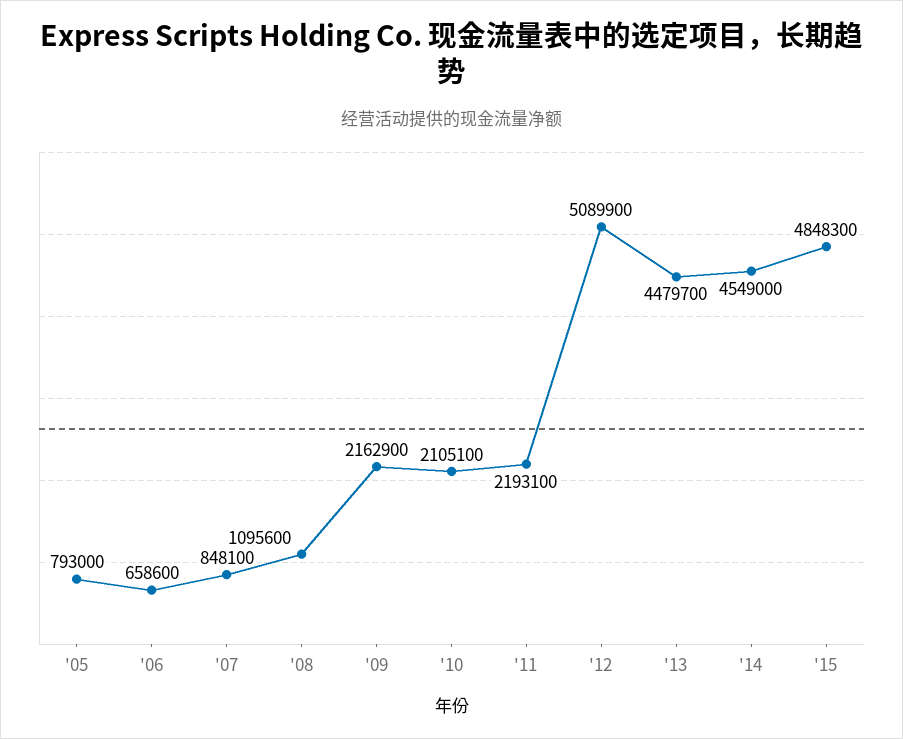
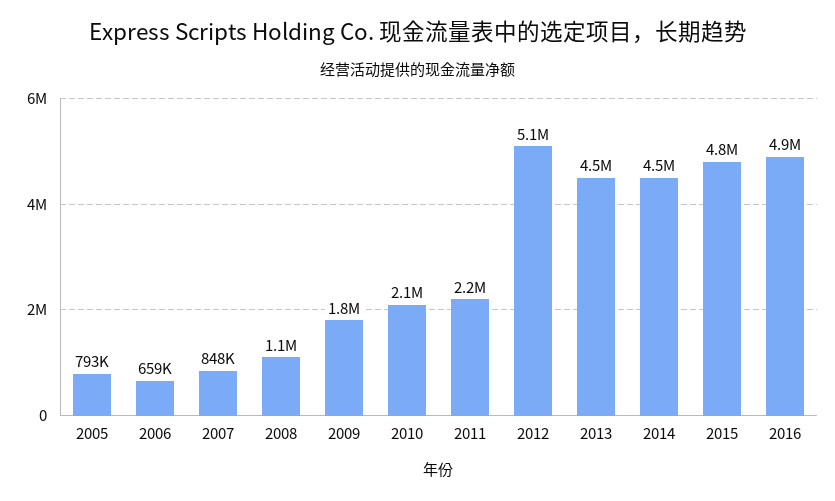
'09: 2162900 -> 1800000
2016: none -> 4900000

